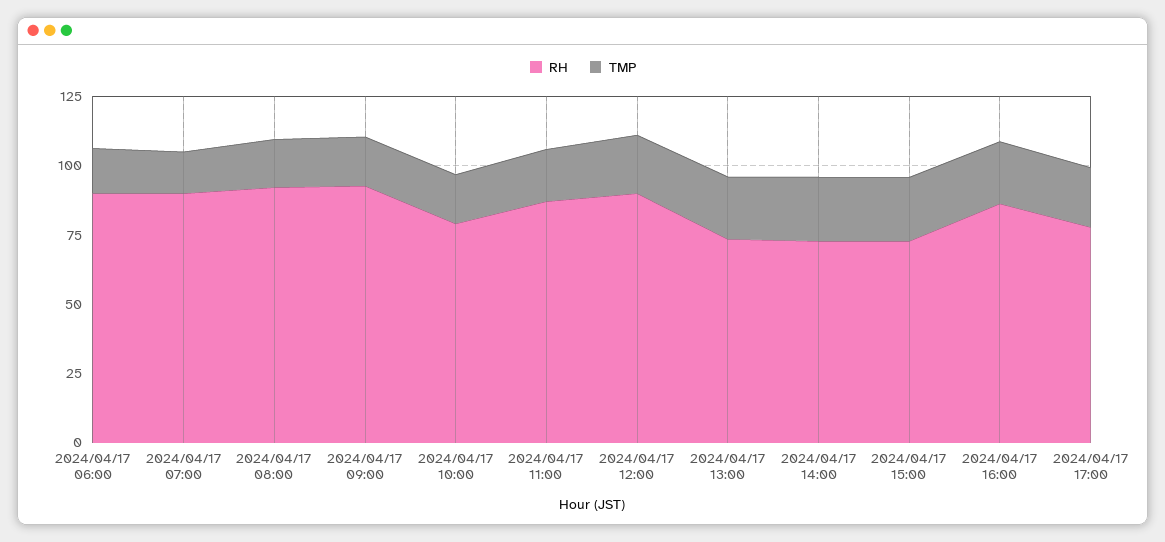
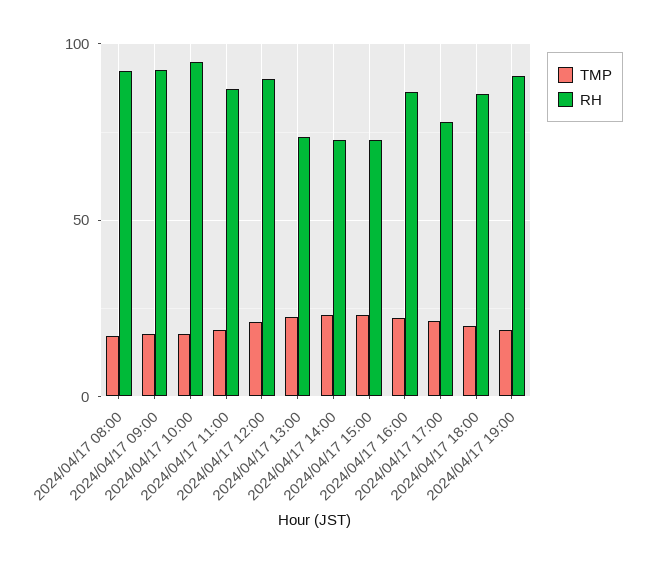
RH, 2024/04/17 06:00: 90 -> none
TMP, 2024/04/17 06:00: 15 -> none
RH, 2024/04/17 07:00: 90 -> none
TMP, 2024/04/17 07:00: 15 -> none
RH, 2024/04/17 10:00: 80 -> 95
TMP, 2024/04/17 18:00: none -> 20
RH, 2024/04/17 18:00: none -> 85
TMP, 2024/04/17 19:00: none -> 20
RH, 2024/04/17 19:00: none -> 90

